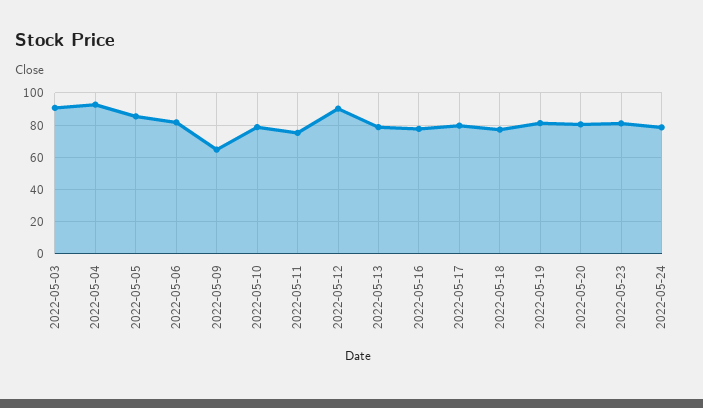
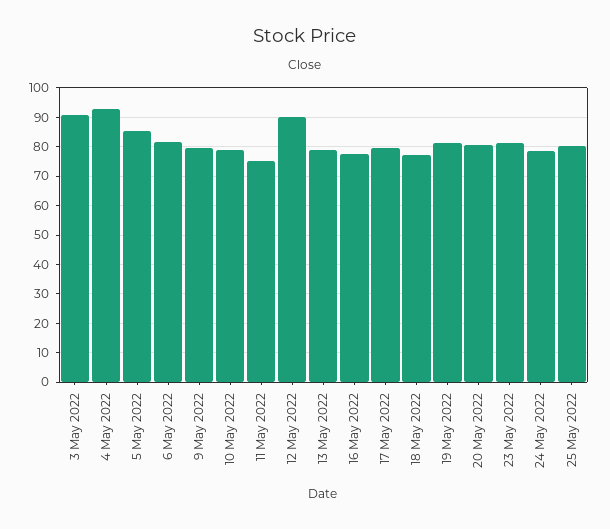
2022-05-09: 65 -> 80
25 May 2022: none -> 80

